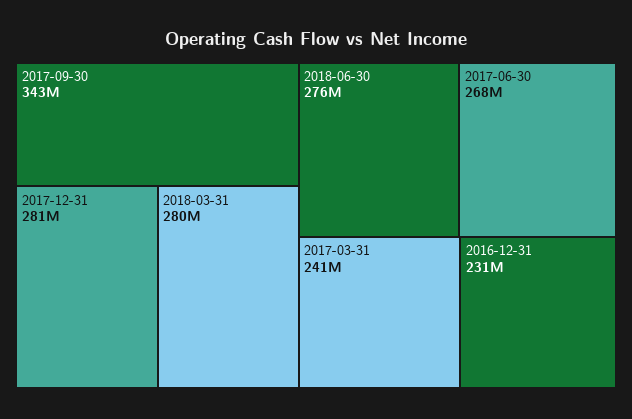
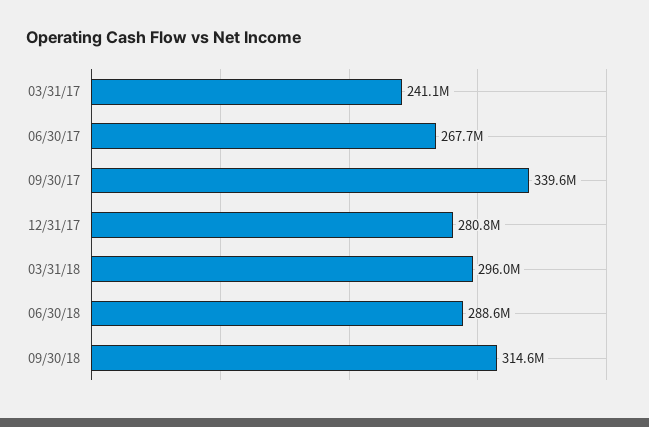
2017-09-30: 343000000 -> 339600000
2018-03-31: 280000000 -> 296000000
2018-06-30: 276000000 -> 288600000
2016-12-31: 231000000 -> none
09/30/18: none -> 314600000

